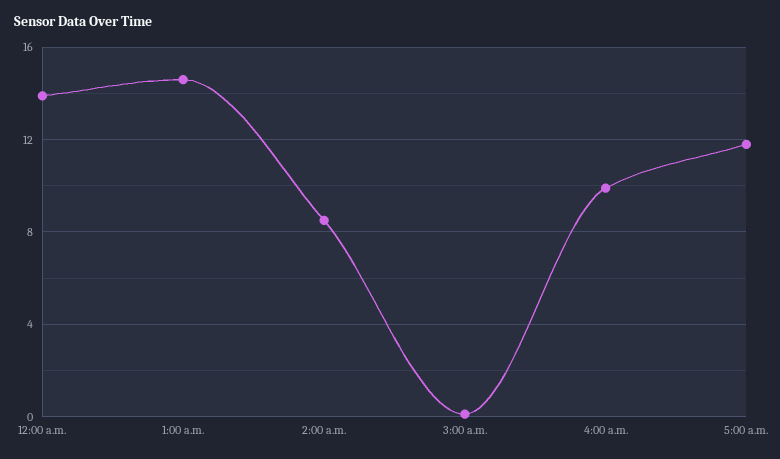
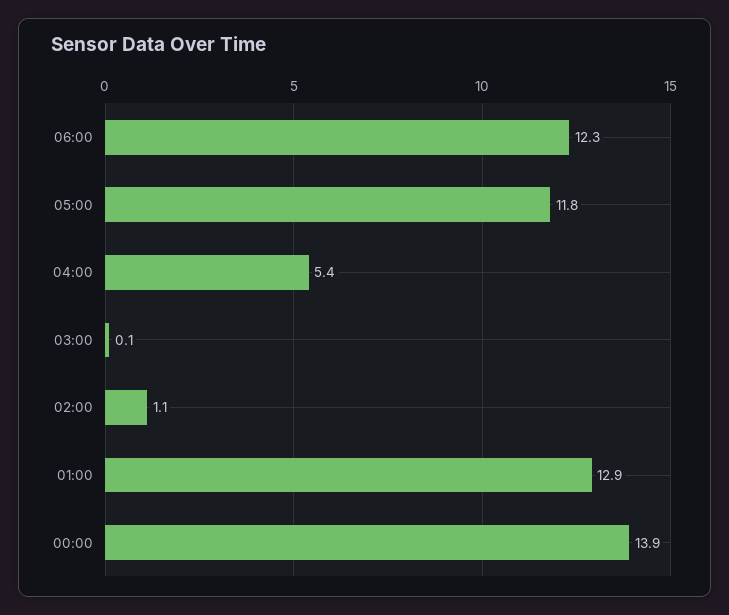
1:00 a.m.: 14.5 -> 12.9
2:00 a.m.: 8.5 -> 1.1
4:00 a.m.: 10 -> 5.4
06:00: none -> 12.3

